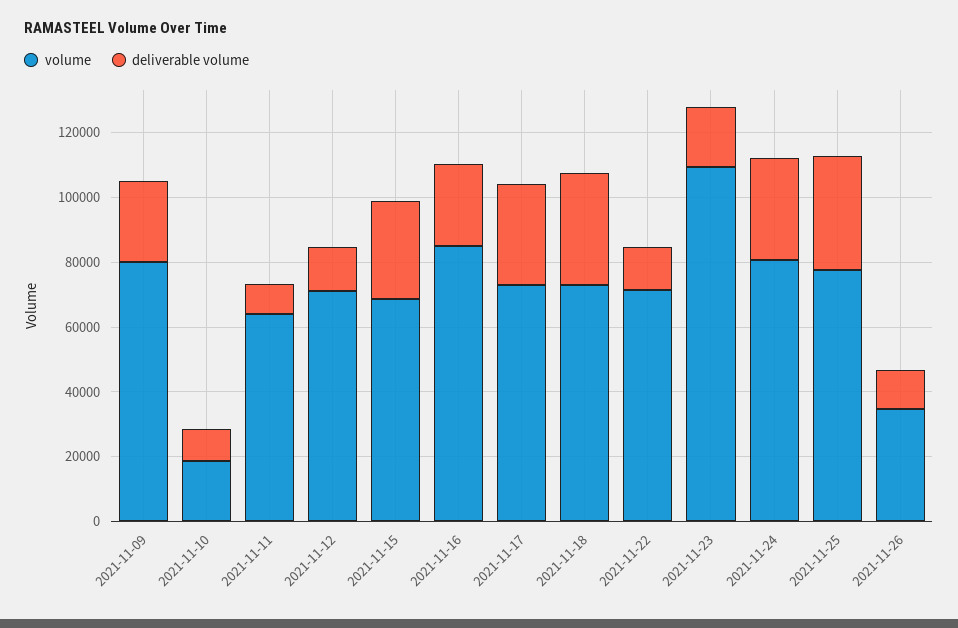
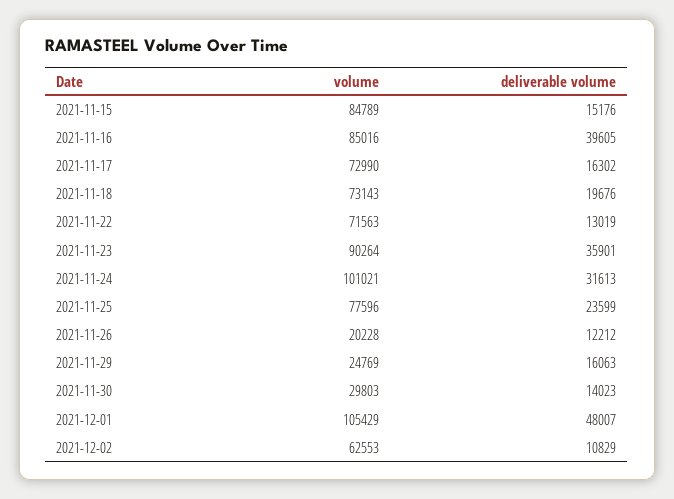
volume, 2021-11-09: 80000 -> none
deliverable volume, 2021-11-09: 25000 -> none
volume, 2021-11-10: 20000 -> none
deliverable volume, 2021-11-10: 10000 -> none
volume, 2021-11-11: 65000 -> none
deliverable volume, 2021-11-11: 10000 -> none
volume, 2021-11-12: 70000 -> none
deliverable volume, 2021-11-12: 15000 -> none
volume, 2021-11-15: 70000 -> 84789
deliverable volume, 2021-11-15: 30000 -> 15176
deliverable volume, 2021-11-16: 25000 -> 39605
deliverable volume, 2021-11-17: 30000 -> 16302
deliverable volume, 2021-11-18: 35000 -> 19676
volume, 2021-11-23: 110000 -> 90264
deliverable volume, 2021-11-23: 20000 -> 35901
volume, 2021-11-24: 80000 -> 101021
deliverable volume, 2021-11-25: 35000 -> 23599
volume, 2021-11-26: 35000 -> 20228
volume, 2021-11-29: none -> 24769
deliverable volume, 2021-11-29: none -> 16063
volume, 2021-11-30: none -> 29803
deliverable volume, 2021-11-30: none -> 14023
volume, 2021-12-01: none -> 105429
deliverable volume, 2021-12-01: none -> 48007
volume, 2021-12-02: none -> 62553
deliverable volume, 2021-12-02: none -> 10829

